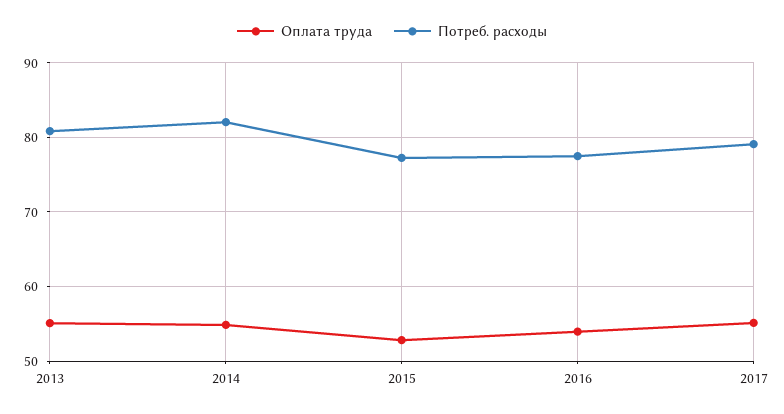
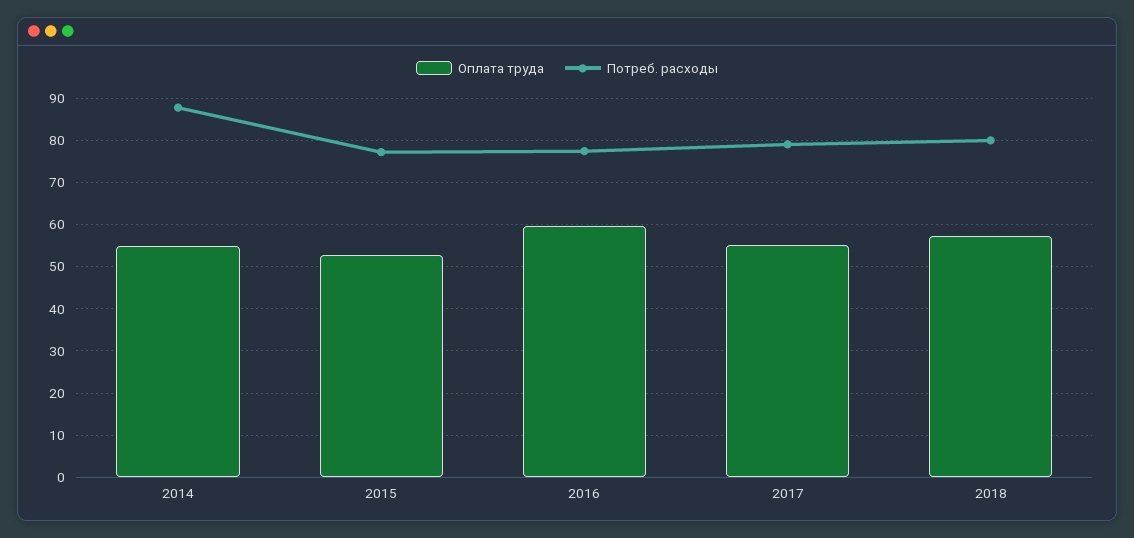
Оплата труда, 2013: 55 -> none
Потреб. расходы, 2013: 81 -> none
Потреб. расходы, 2014: 82 -> 88
Оплата труда, 2016: 54 -> 60
Оплата труда, 2018: none -> 58
Потреб. расходы, 2018: none -> 80

